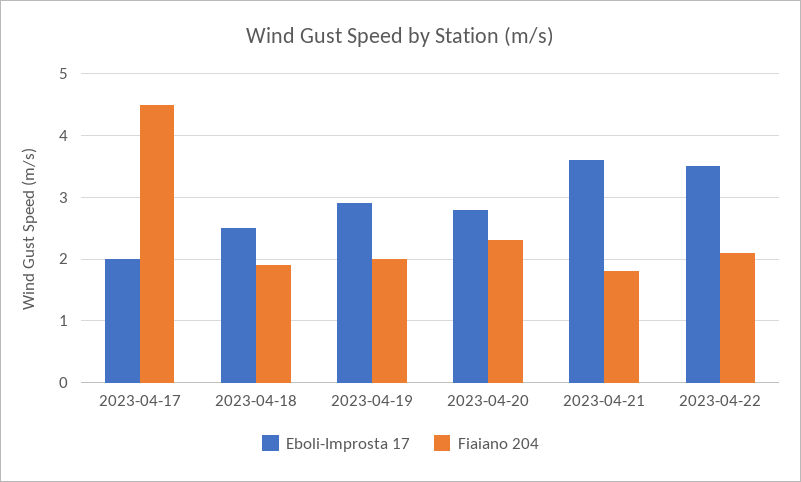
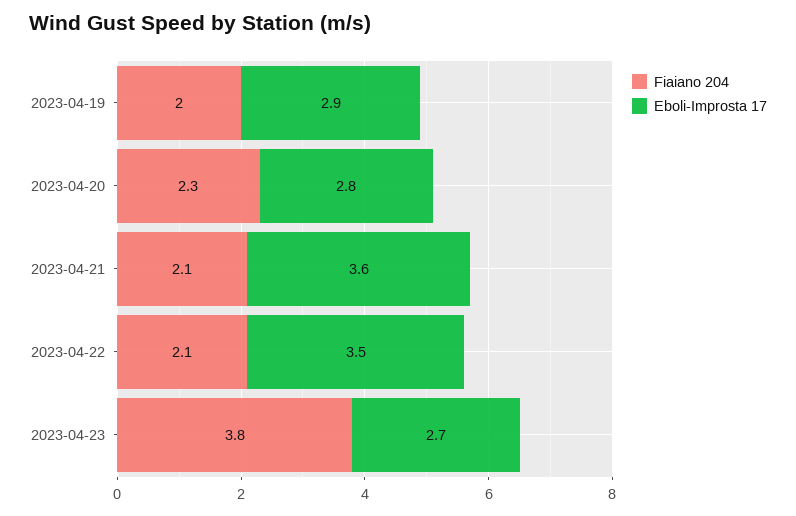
Eboli-Improsta 17, 2023-04-17: 2 -> none
Fiaiano 204, 2023-04-17: 4.5 -> none
Eboli-Improsta 17, 2023-04-18: 2.5 -> none
Fiaiano 204, 2023-04-18: 1.9 -> none
Fiaiano 204, 2023-04-21: 1.8 -> 2.1
Fiaiano 204, 2023-04-23: none -> 3.8
Eboli-Improsta 17, 2023-04-23: none -> 2.7

